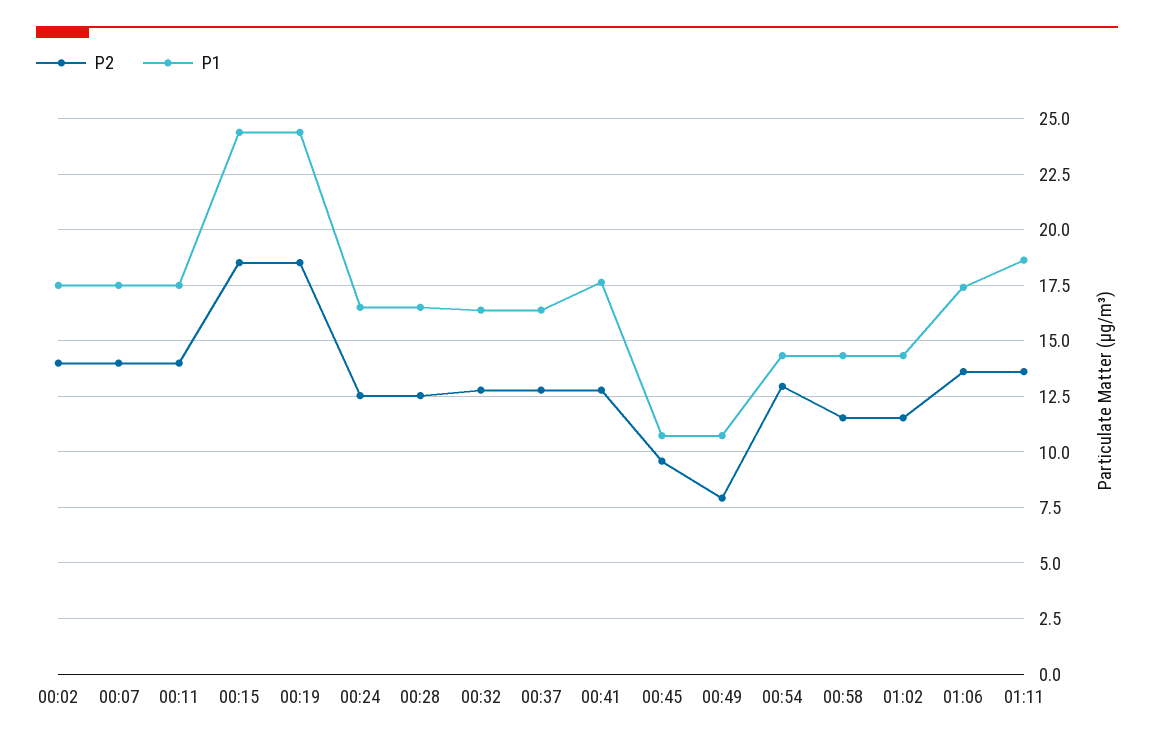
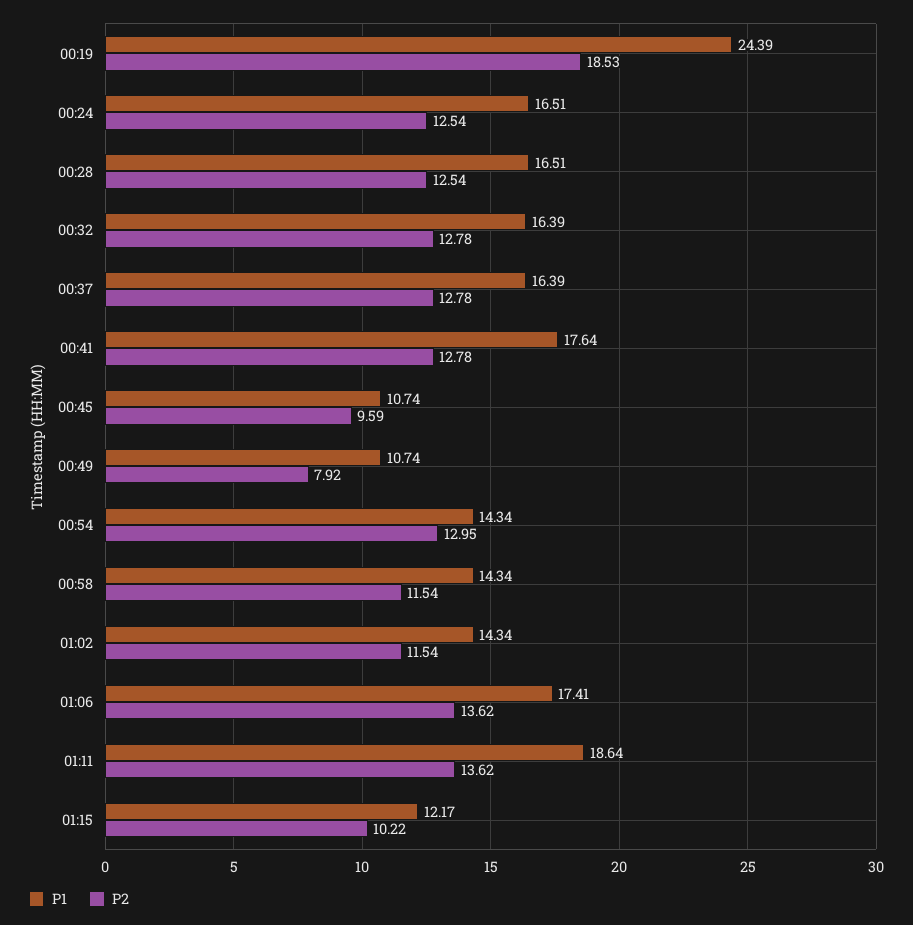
P2, 00:02: 14 -> none
P1, 00:02: 17.5 -> none
P2, 00:07: 14 -> none
P1, 00:07: 17.5 -> none
P2, 00:11: 14 -> none
P1, 00:11: 17.5 -> none
P2, 00:15: 18.5 -> none
P1, 00:15: 24.5 -> none
P1, 01:15: none -> 12.17
P2, 01:15: none -> 10.22

